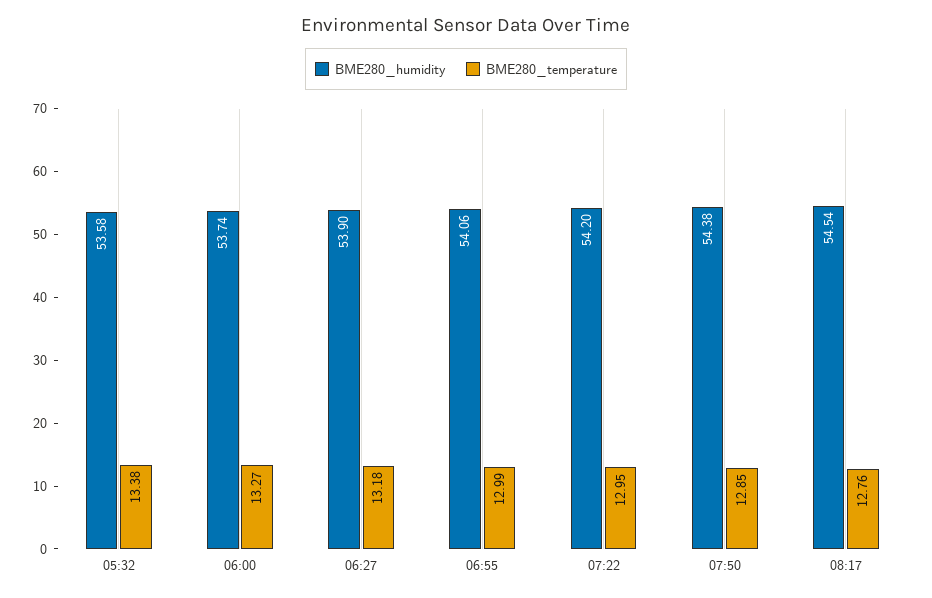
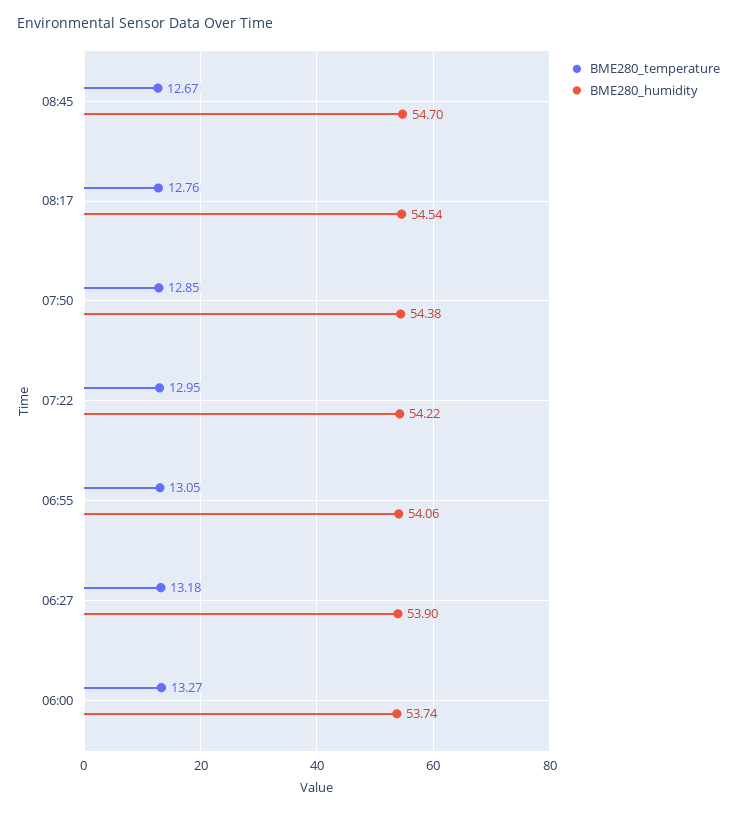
BME280_humidity, 05:32: 53.58 -> none
BME280_temperature, 05:32: 13.38 -> none
BME280_temperature, 06:55: 12.99 -> 13.05
BME280_humidity, 07:22: 54.2 -> 54.22
BME280_temperature, 08:45: none -> 12.67
BME280_humidity, 08:45: none -> 54.7

